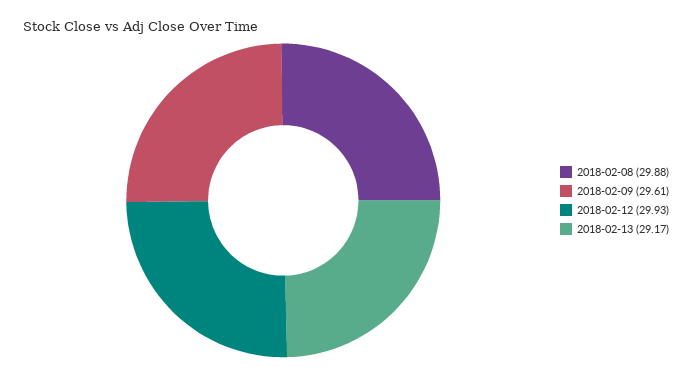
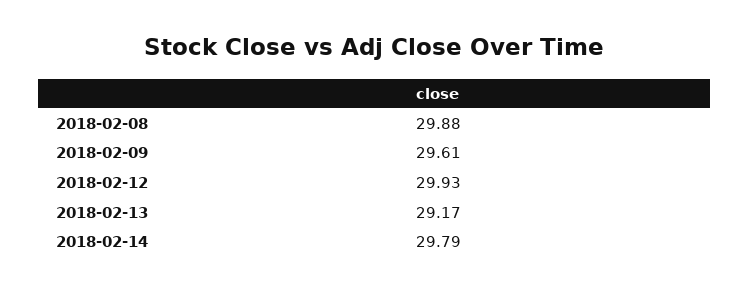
2018-02-14: none -> 29.79

